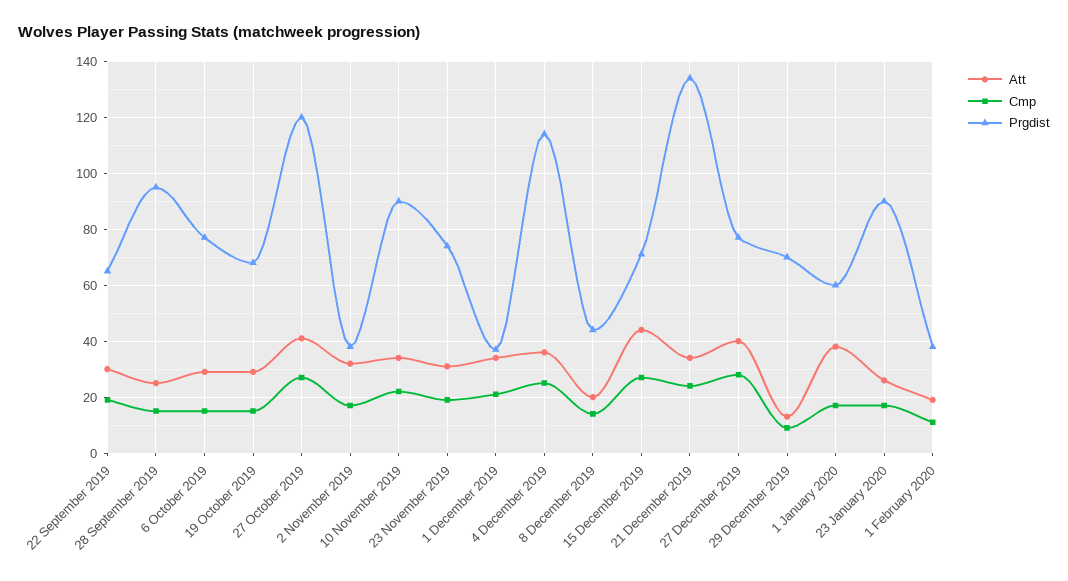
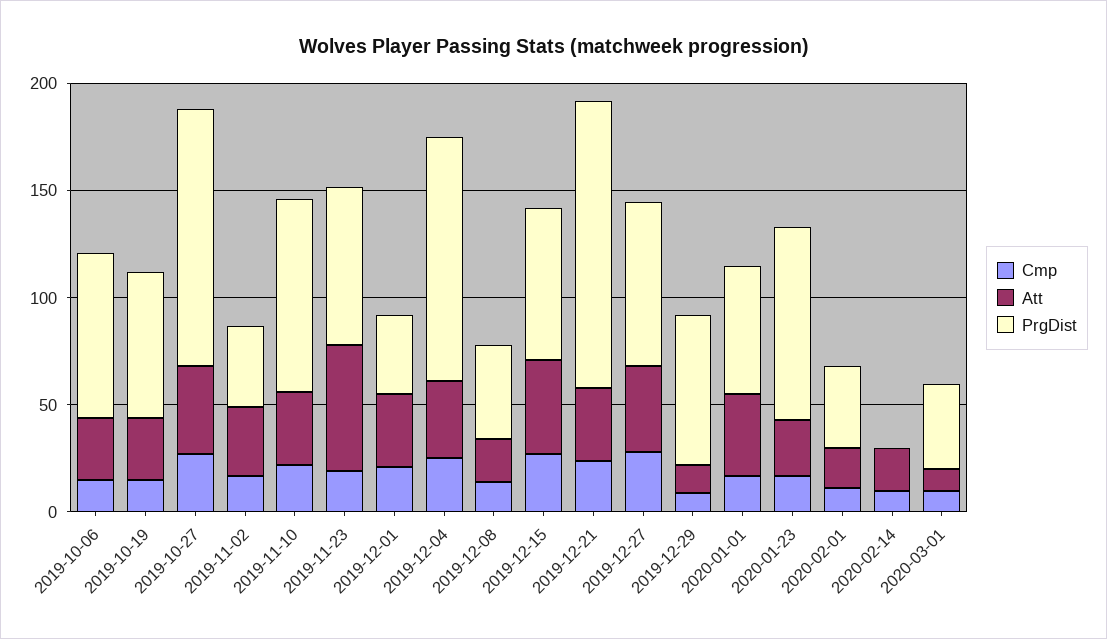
Att, 22 September 2019: 30 -> none
Cmp, 22 September 2019: 20 -> none
Prgdist, 22 September 2019: 65 -> none
Att, 28 September 2019: 25 -> none
Cmp, 28 September 2019: 15 -> none
Prgdist, 28 September 2019: 95 -> none
Att, 23 November 2019: 30 -> 60
Cmp, 2020-02-14: none -> 10
Att, 2020-02-14: none -> 20
Prgdist, 2020-02-14: none -> 0
Cmp, 2020-03-01: none -> 10
Att, 2020-03-01: none -> 10
Prgdist, 2020-03-01: none -> 40

